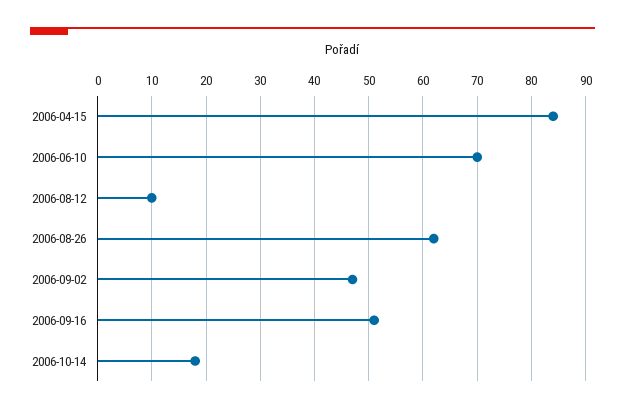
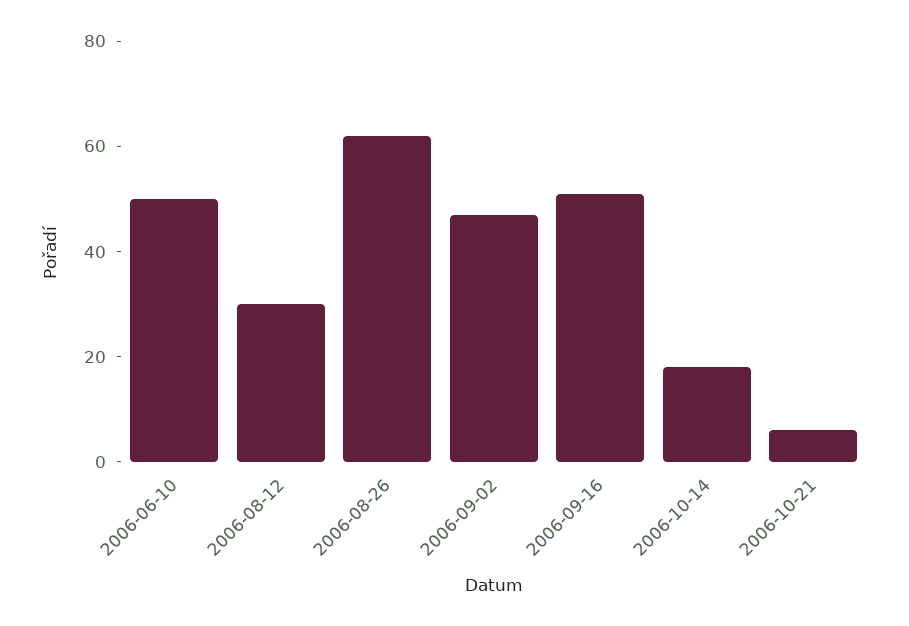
2006-04-15: 85 -> none
2006-06-10: 70 -> 50
2006-08-12: 10 -> 30
2006-10-21: none -> 5

